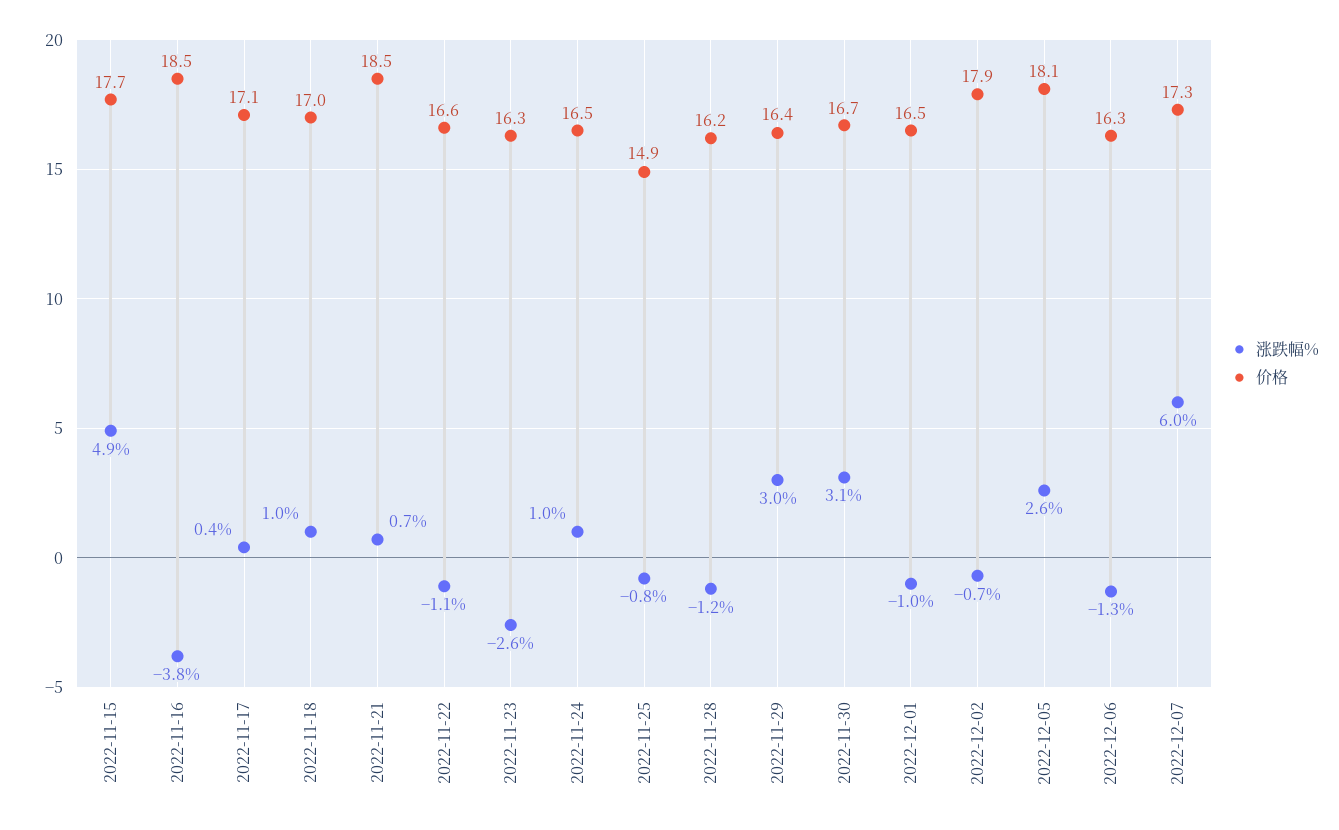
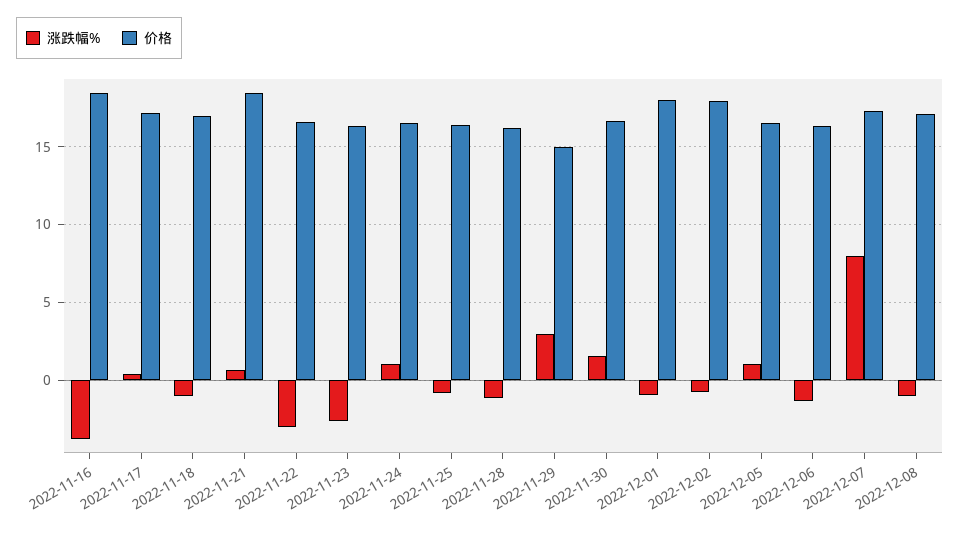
涨跌幅%, 2022-11-15: 4.9 -> none
价格, 2022-11-15: 17.7 -> none
涨跌幅%, 2022-11-18: 1 -> -1
涨跌幅%, 2022-11-22: -1.1 -> -3
价格, 2022-11-25: 14.9 -> 16.5
价格, 2022-11-29: 16.4 -> 15
涨跌幅%, 2022-11-30: 3.1 -> 1.5
价格, 2022-12-01: 16.5 -> 18
涨跌幅%, 2022-12-05: 2.6 -> 1
价格, 2022-12-05: 18.1 -> 16.5
涨跌幅%, 2022-12-07: 6 -> 8
涨跌幅%, 2022-12-08: none -> -1
价格, 2022-12-08: none -> 17

